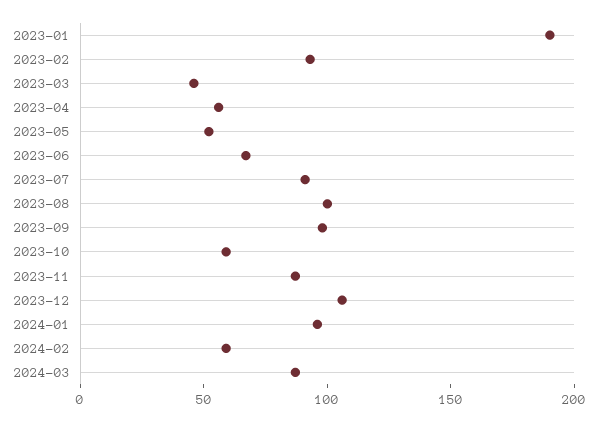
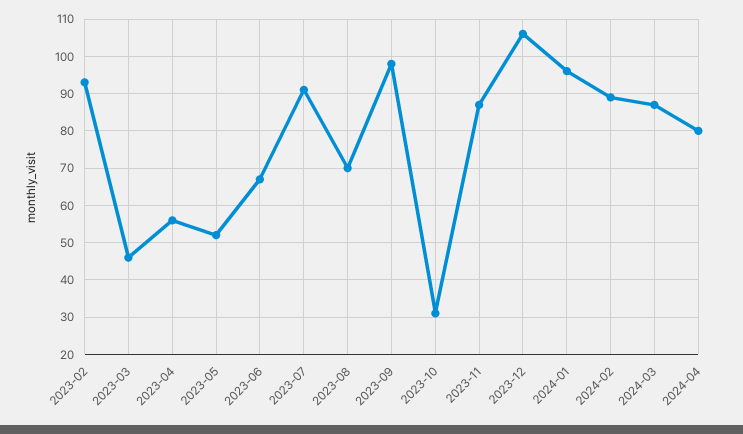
2023-01: 190 -> none
2023-08: 100 -> 70
2023-10: 60 -> 30
2024-02: 60 -> 90
2024-04: none -> 80

